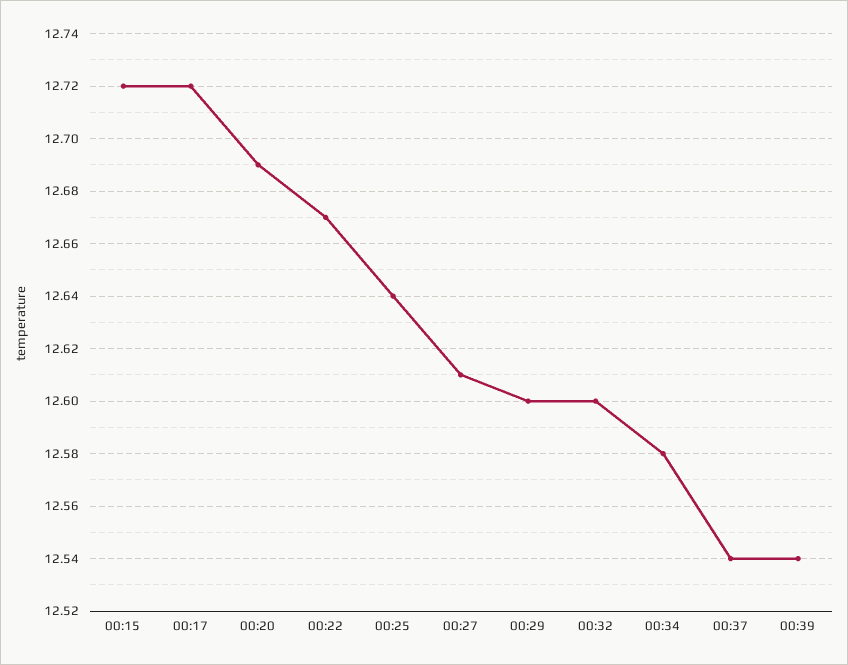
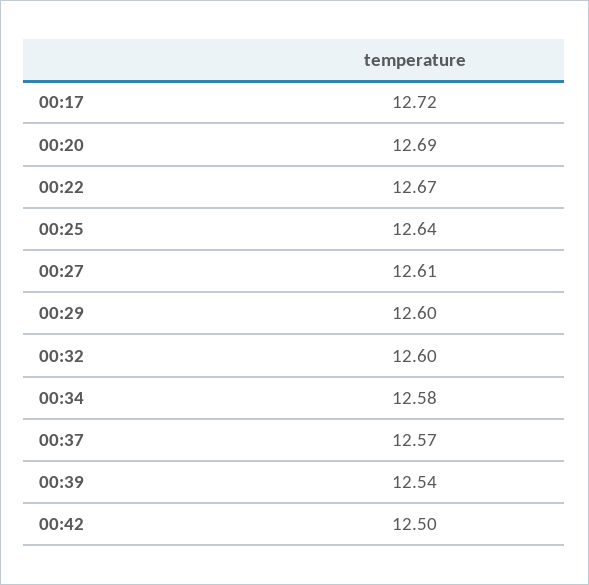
00:15: 12.72 -> none
00:37: 12.54 -> 12.57
00:42: none -> 12.5

